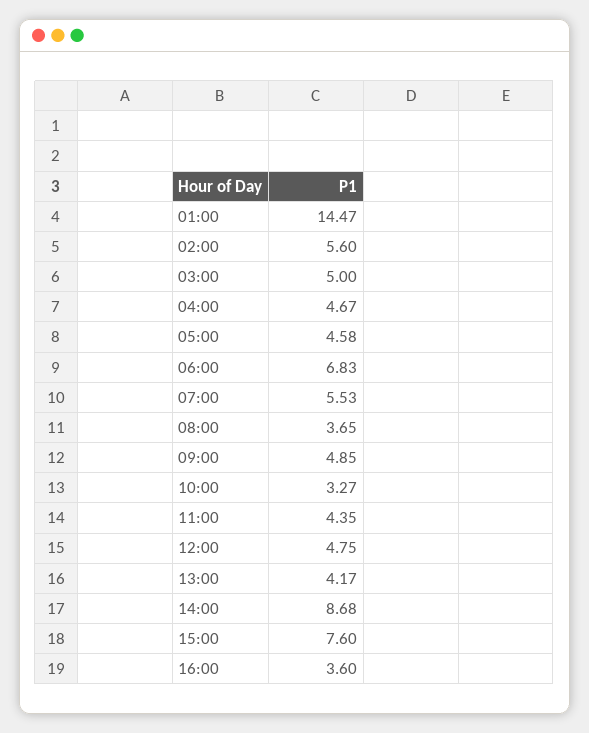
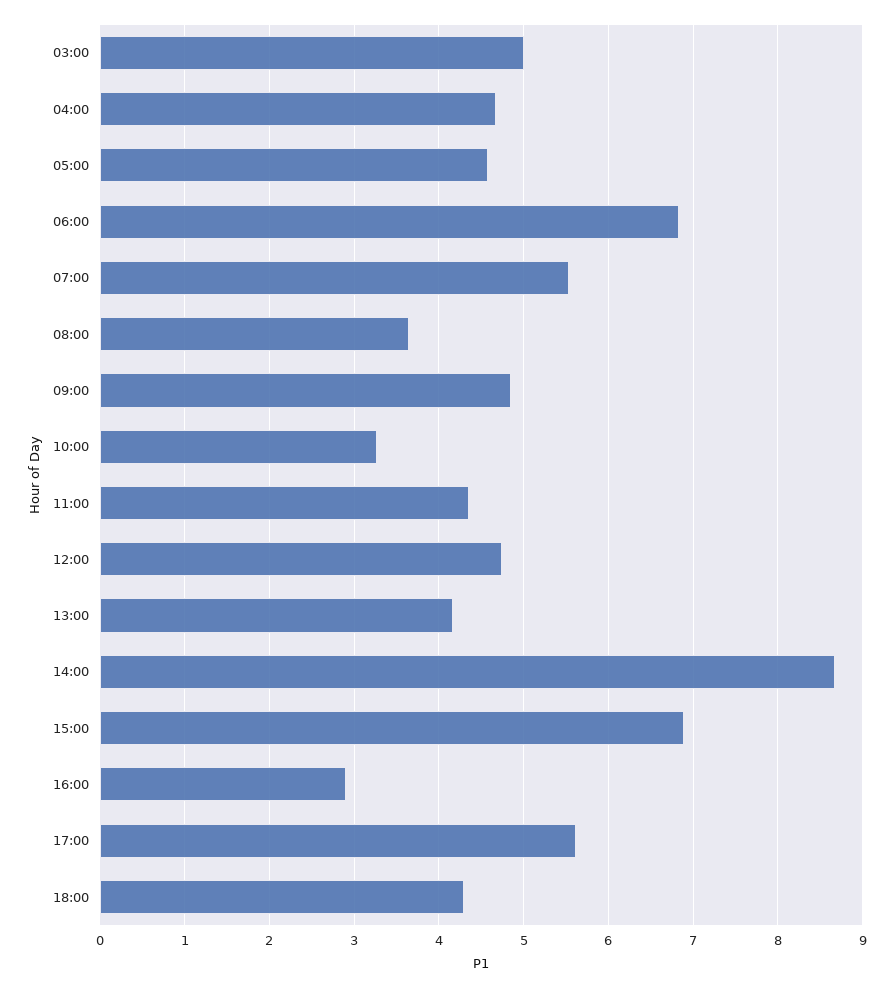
01:00: 14.47 -> none
02:00: 5.6 -> none
15:00: 7.6 -> 6.9
16:00: 3.6 -> 2.9
17:00: none -> 5.6
18:00: none -> 4.3

